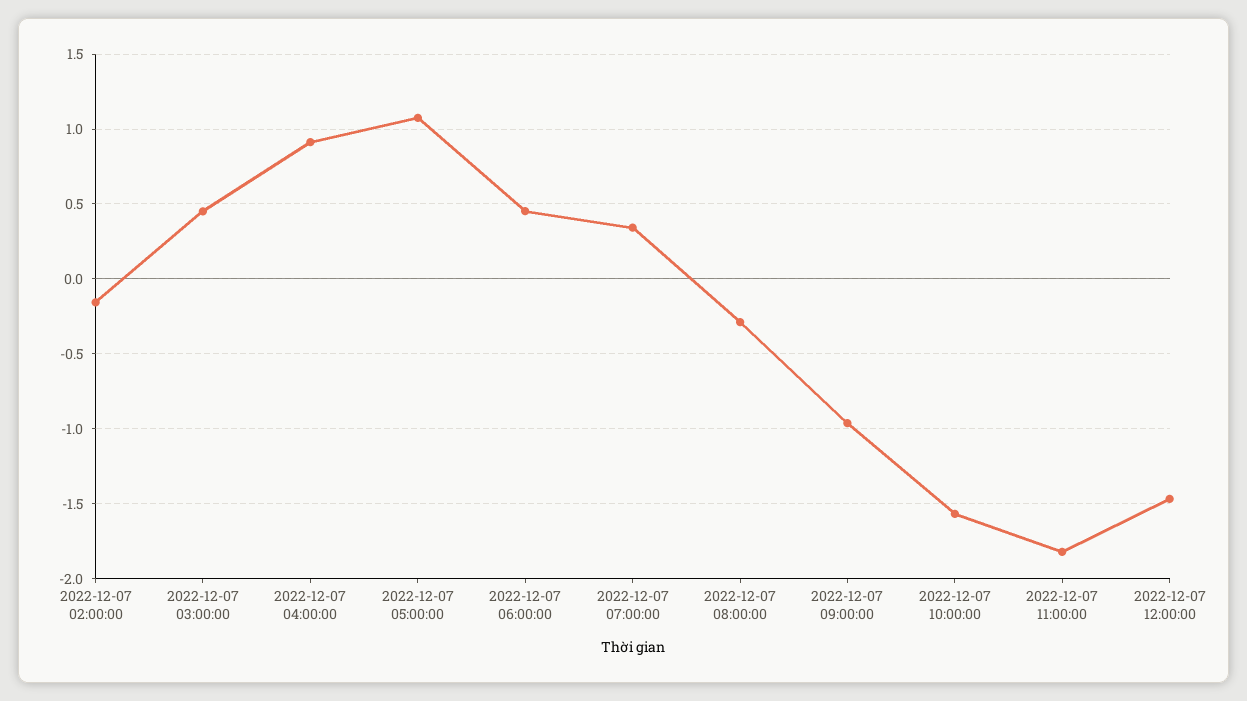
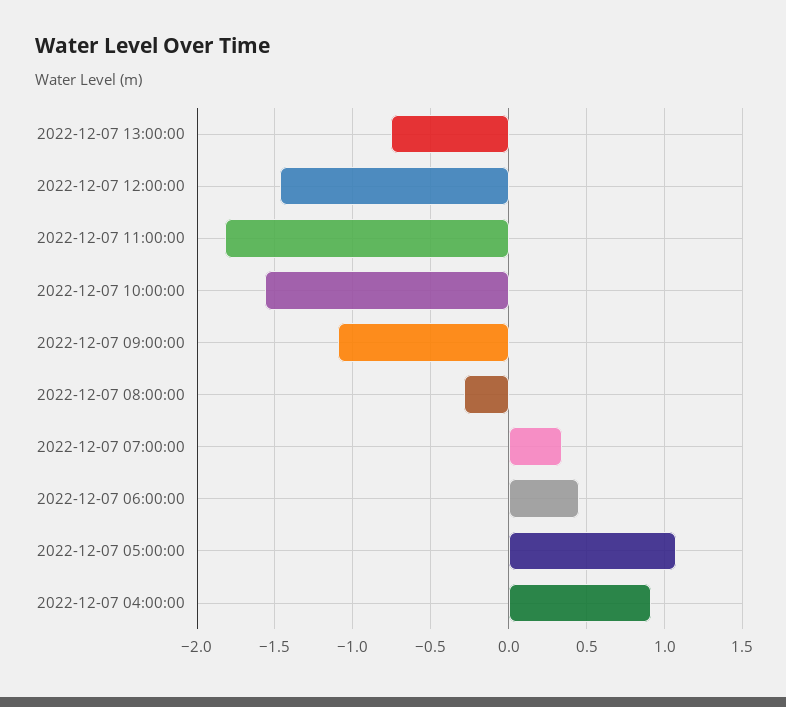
2022-12-07 02:00:00: -0.15 -> none
2022-12-07 03:00:00: 0.45 -> none
2022-12-07 09:00:00: -0.95 -> -1.1
2022-12-07 13:00:00: none -> -0.75

